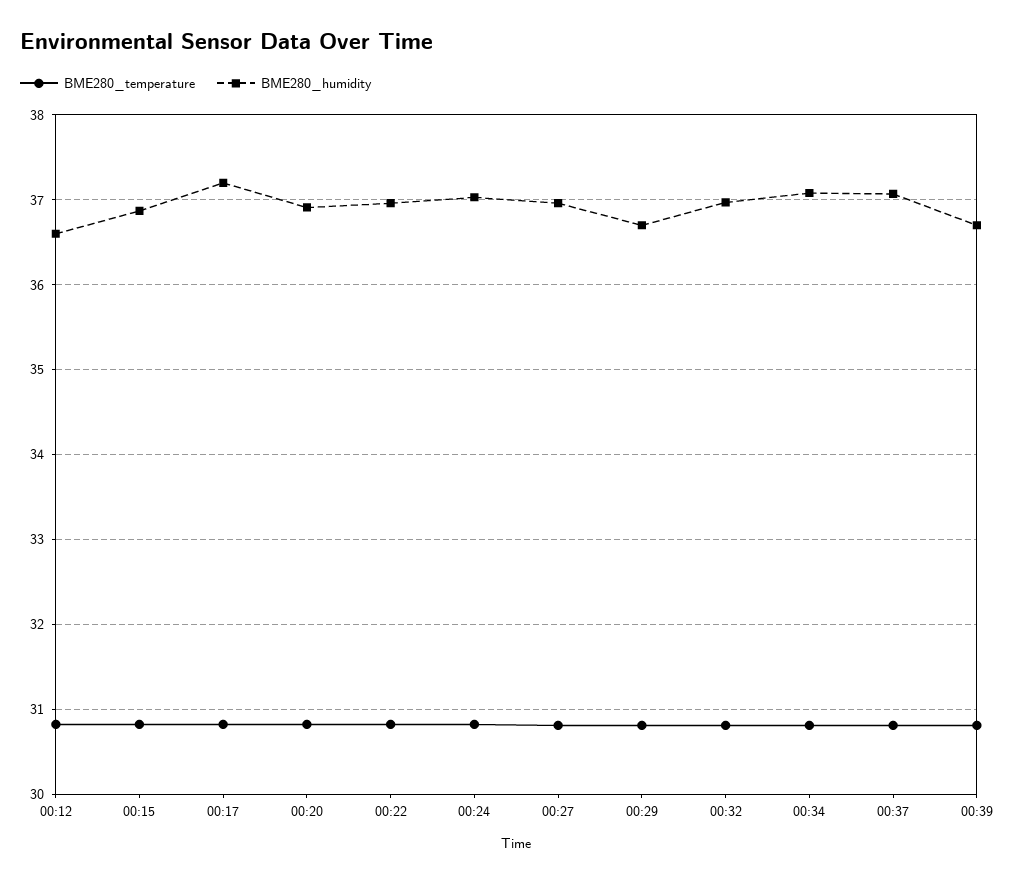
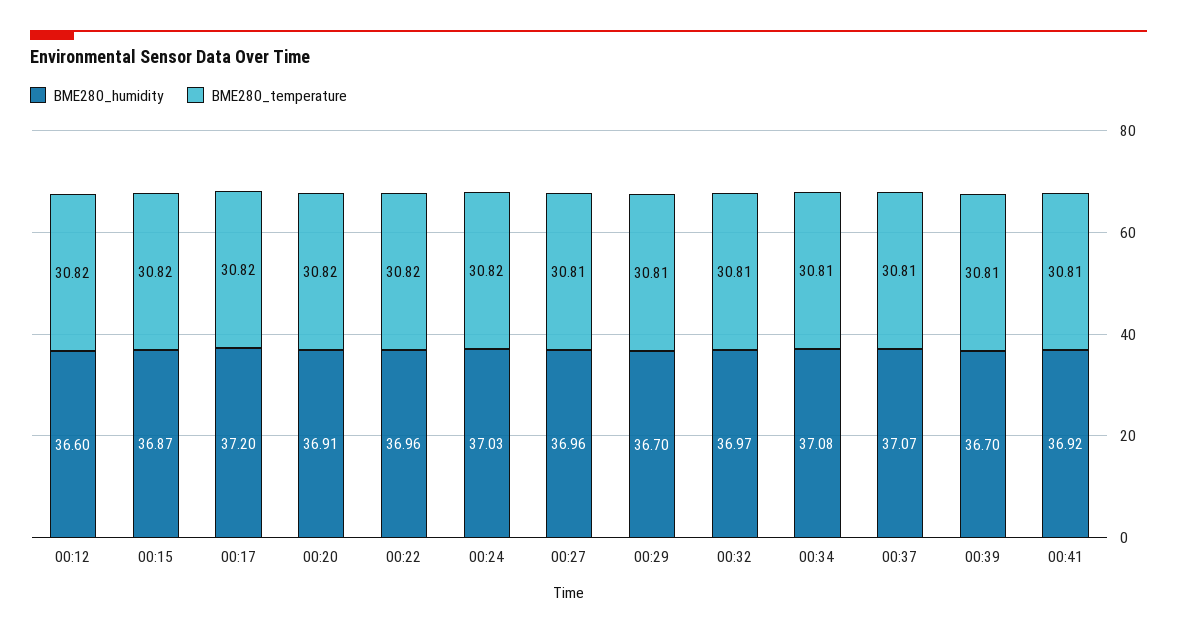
BME280_humidity, 00:41: none -> 36.92
BME280_temperature, 00:41: none -> 30.81

